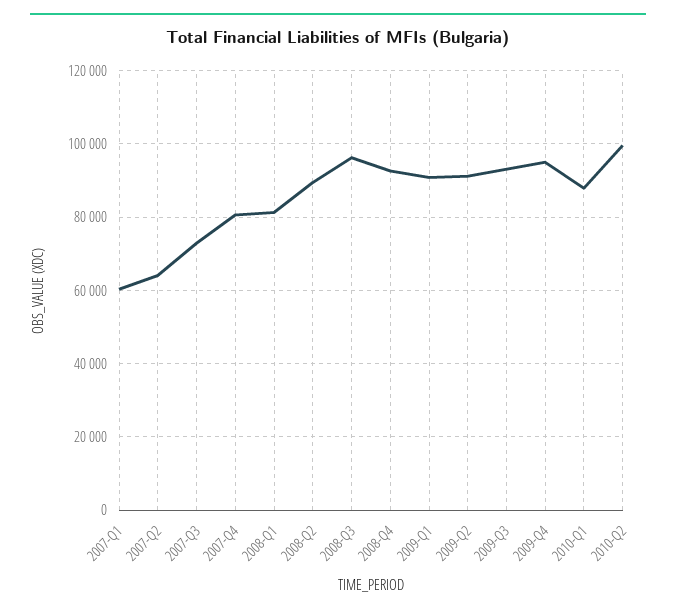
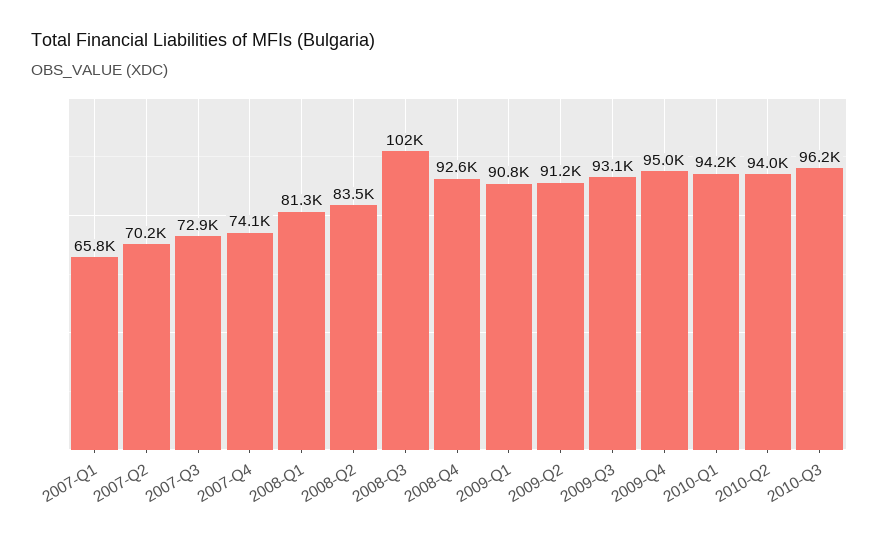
2007-Q1: 60000 -> 65800
2007-Q2: 64000 -> 70200
2007-Q4: 80000 -> 74100
2008-Q2: 90000 -> 83500
2008-Q3: 96000 -> 102000
2010-Q1: 88000 -> 94200
2010-Q2: 100000 -> 94000
2010-Q3: none -> 96200

